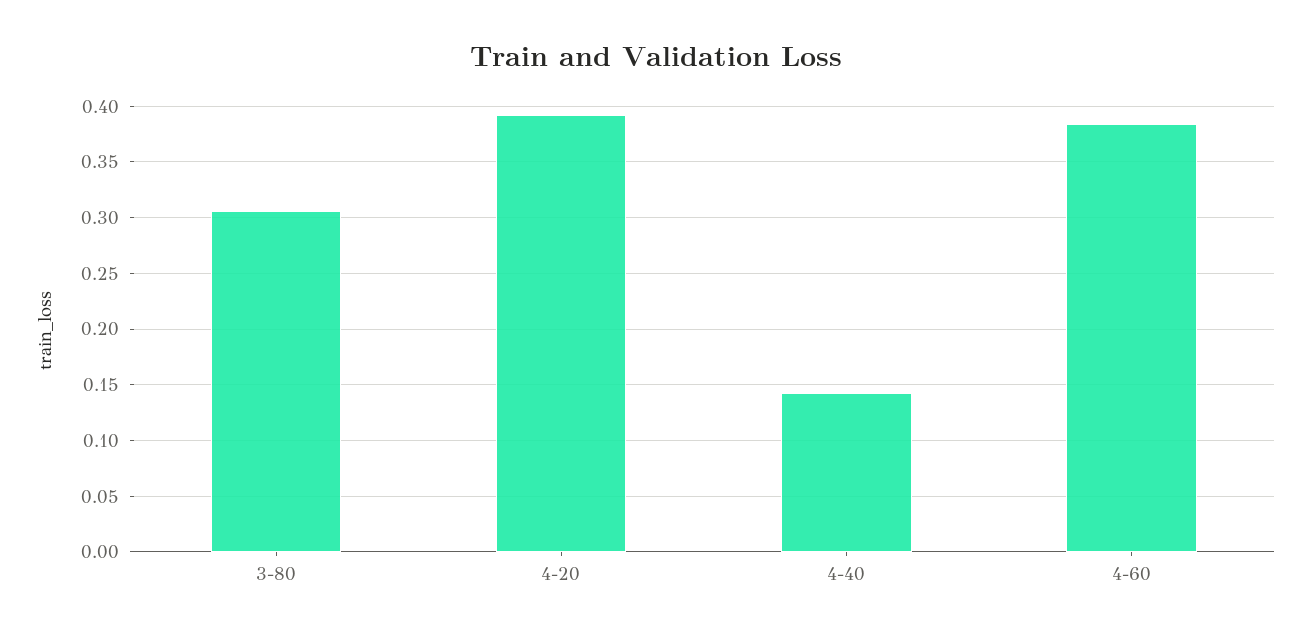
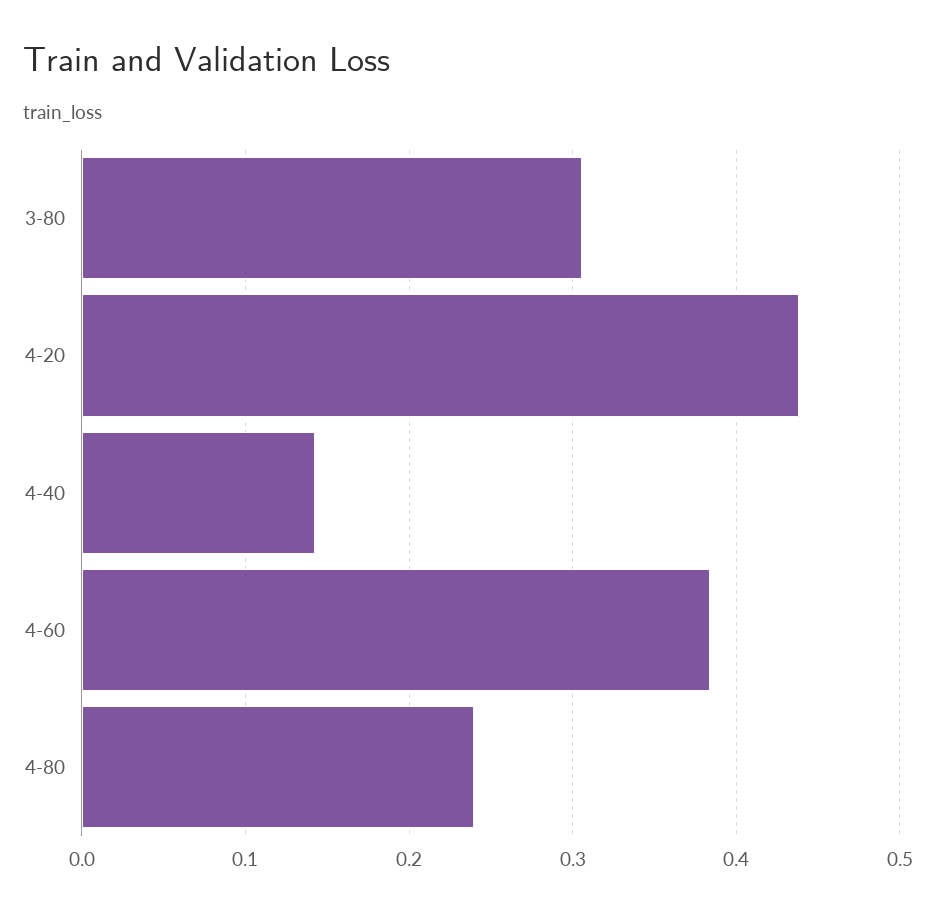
4-20: 0.39 -> 0.44
4-80: none -> 0.24

